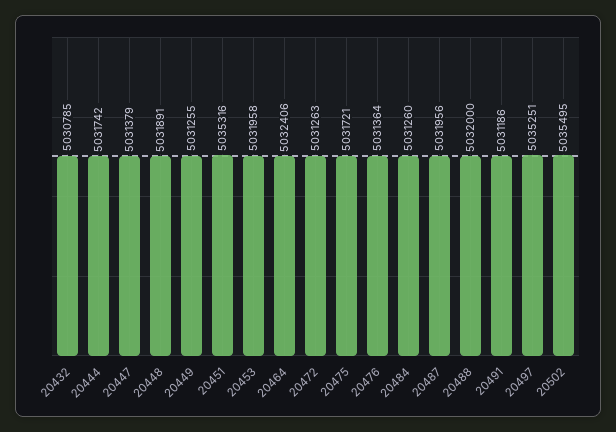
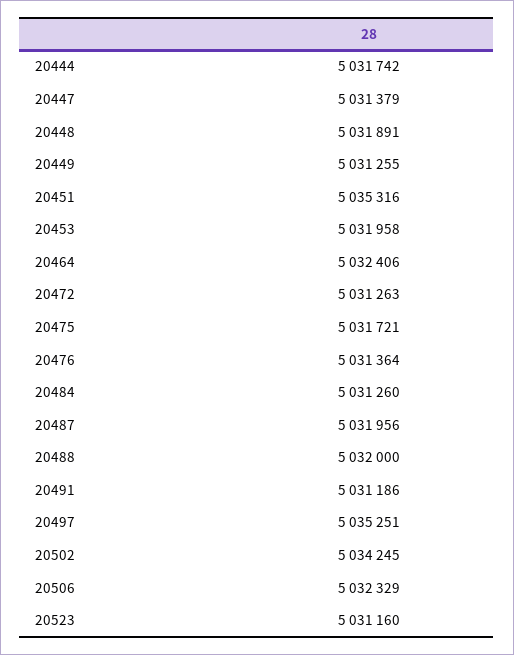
20432: 5030785 -> none
20502: 5035495 -> 5034245
20506: none -> 5032329
20523: none -> 5031160

